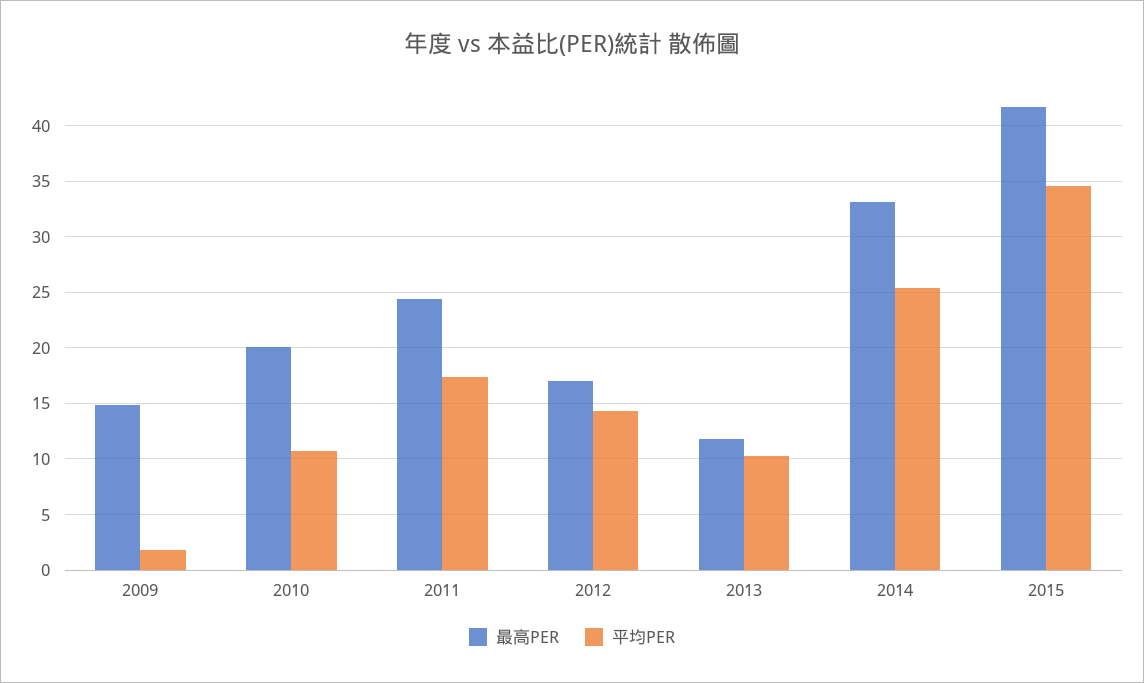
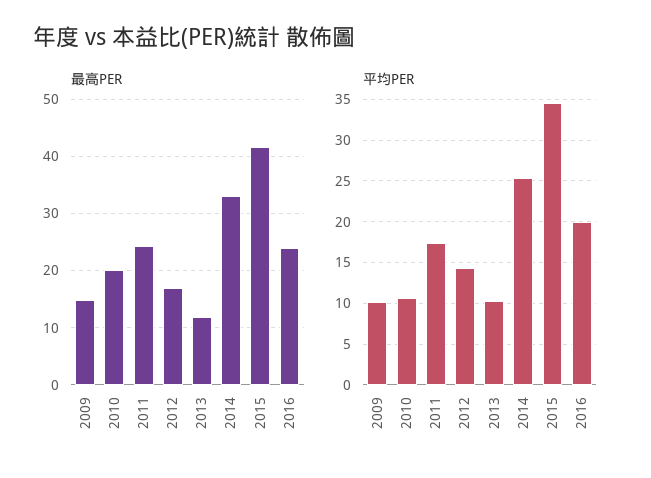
平均PER, 2009: 2 -> 10
最高PER, 2016: none -> 24
平均PER, 2016: none -> 20

